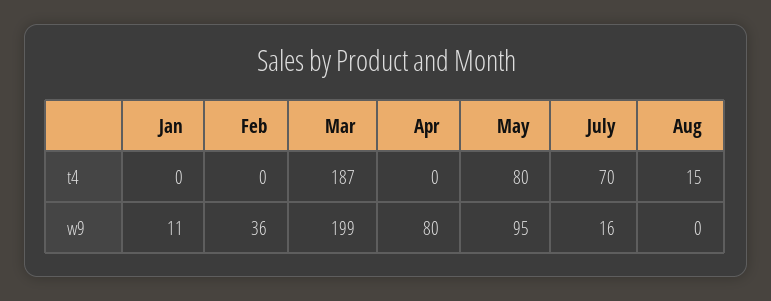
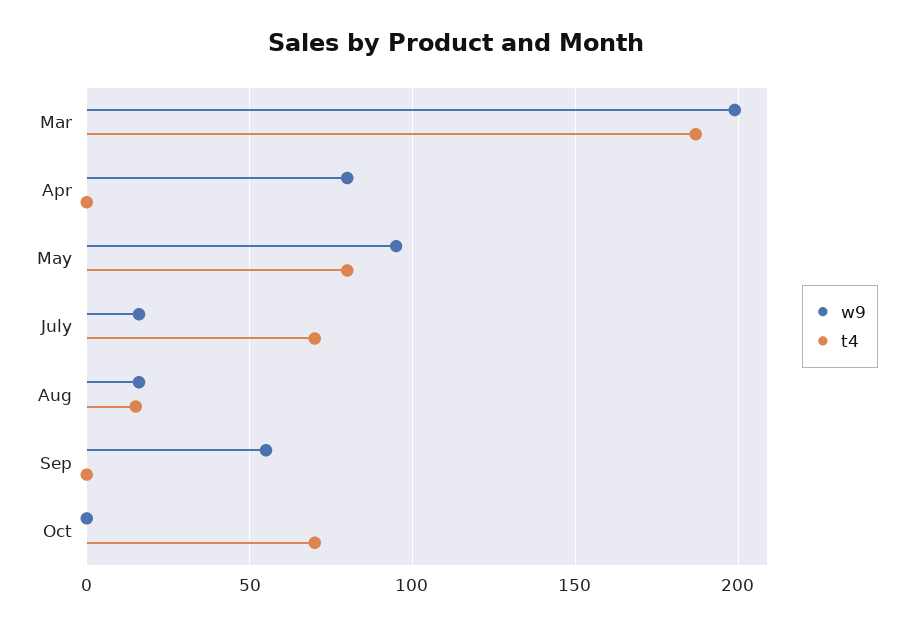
t4, Jan: 0 -> none
t4, Feb: 0 -> none
w9, Jan: 11 -> none
w9, Feb: 36 -> none
w9, Aug: 0 -> 15
w9, Sep: none -> 55
t4, Sep: none -> 0
w9, Oct: none -> 0
t4, Oct: none -> 70

